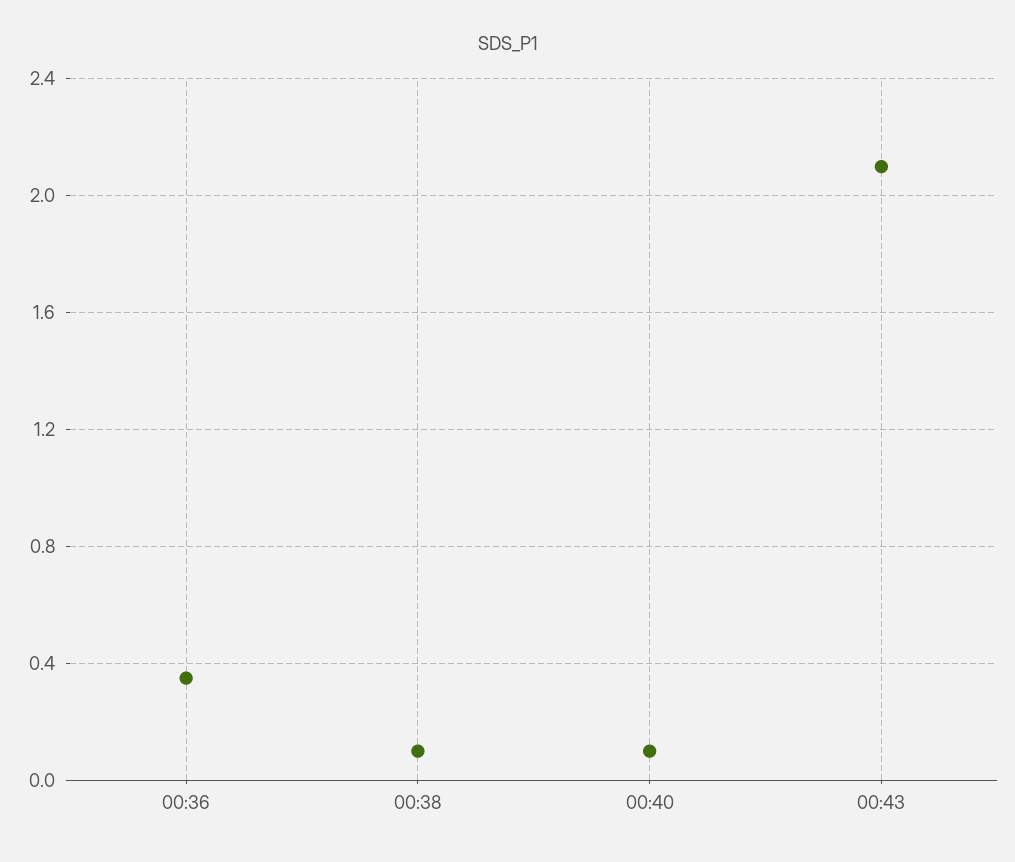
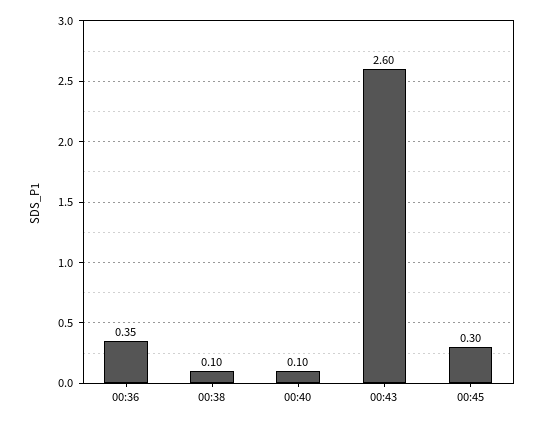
00:43: 2.1 -> 2.6
00:45: none -> 0.3

